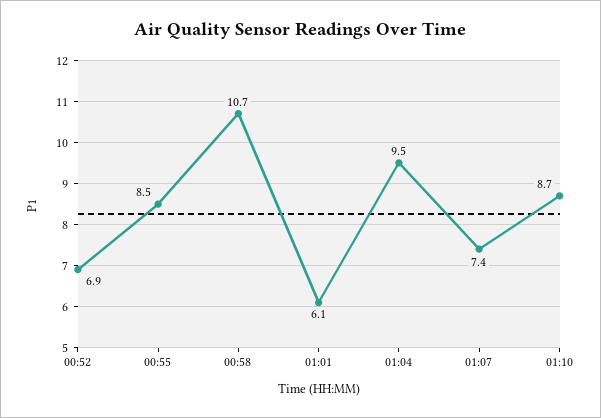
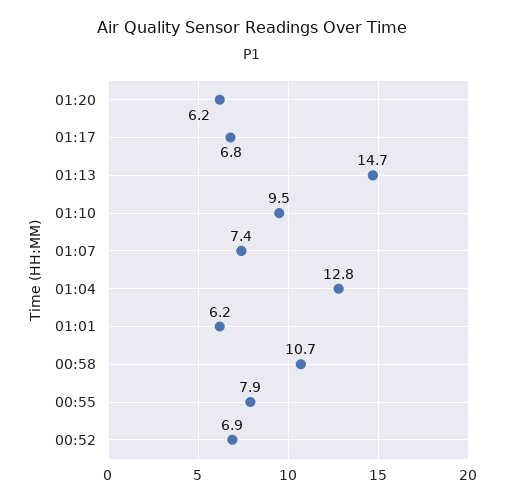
00:55: 8.5 -> 7.9
01:01: 6.1 -> 6.2
01:04: 9.5 -> 12.8
01:10: 8.7 -> 9.5
01:20: none -> 6.2
01:17: none -> 6.8
01:13: none -> 14.7

